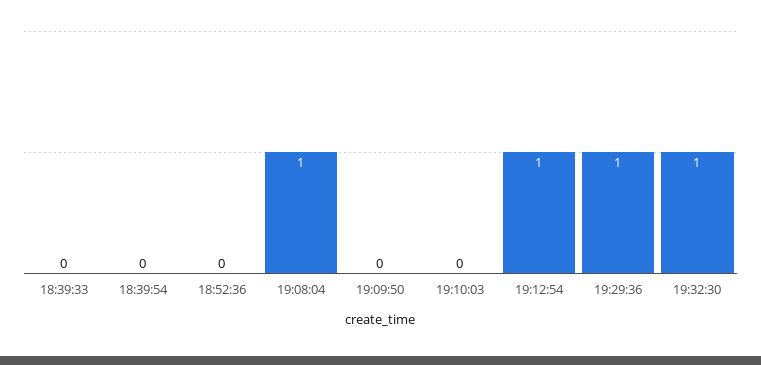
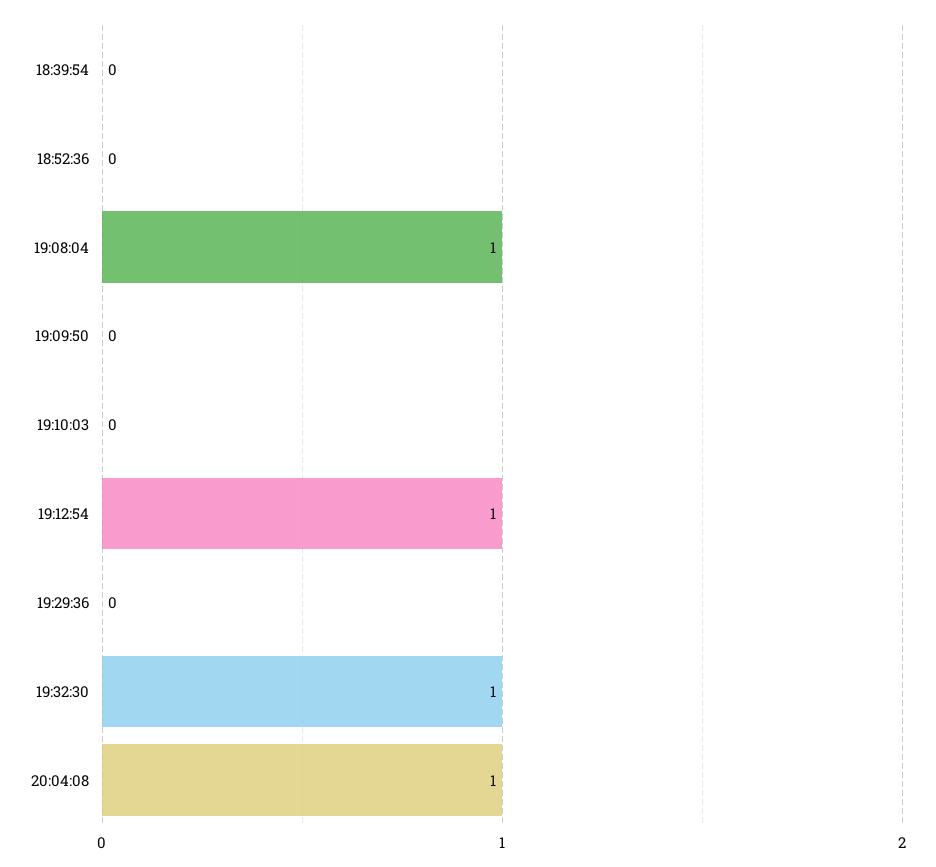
18:39:33: 0 -> none
19:29:36: 1 -> 0
20:04:08: none -> 1

